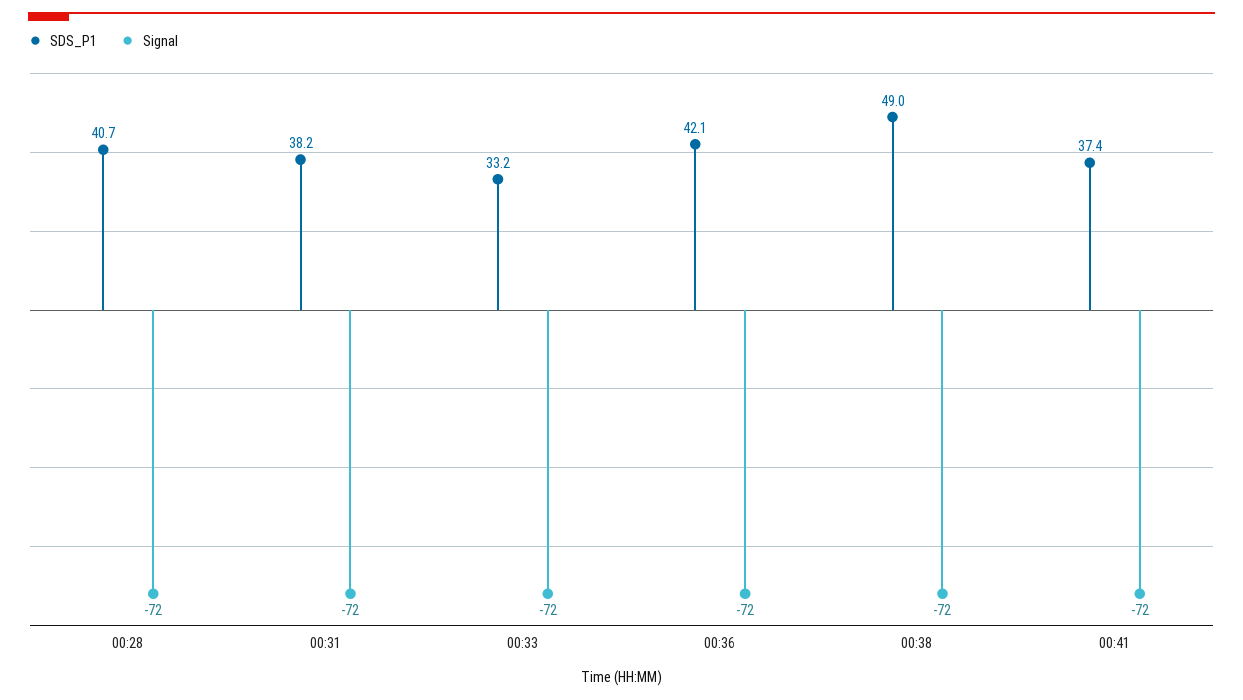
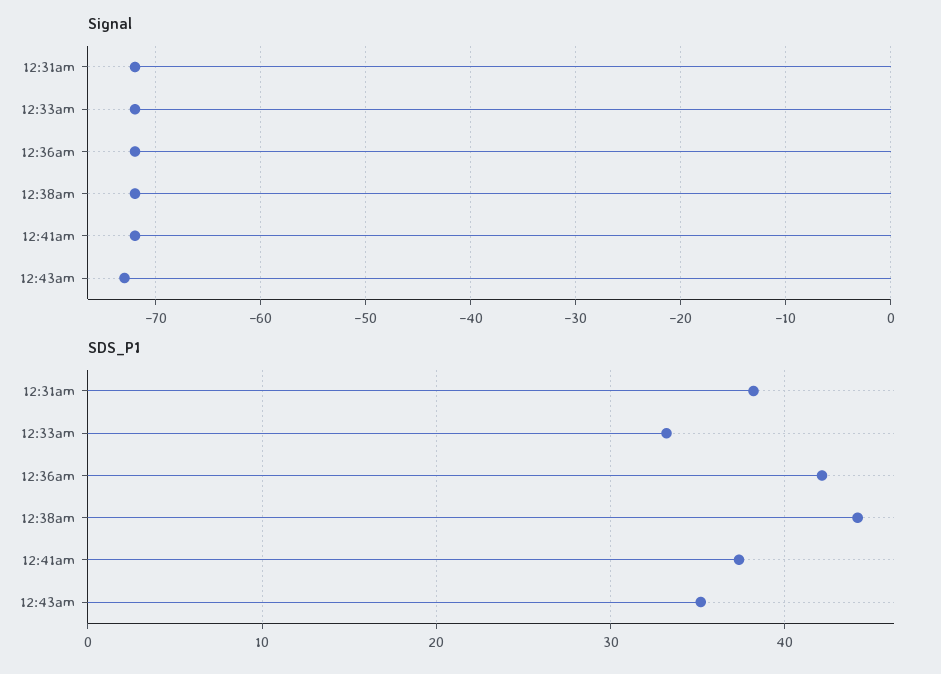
SDS_P1, 00:28: 40.7 -> none
Signal, 00:28: -72 -> none
SDS_P1, 00:38: 49 -> 44
Signal, 12:43am: none -> -73
SDS_P1, 12:43am: none -> 35

